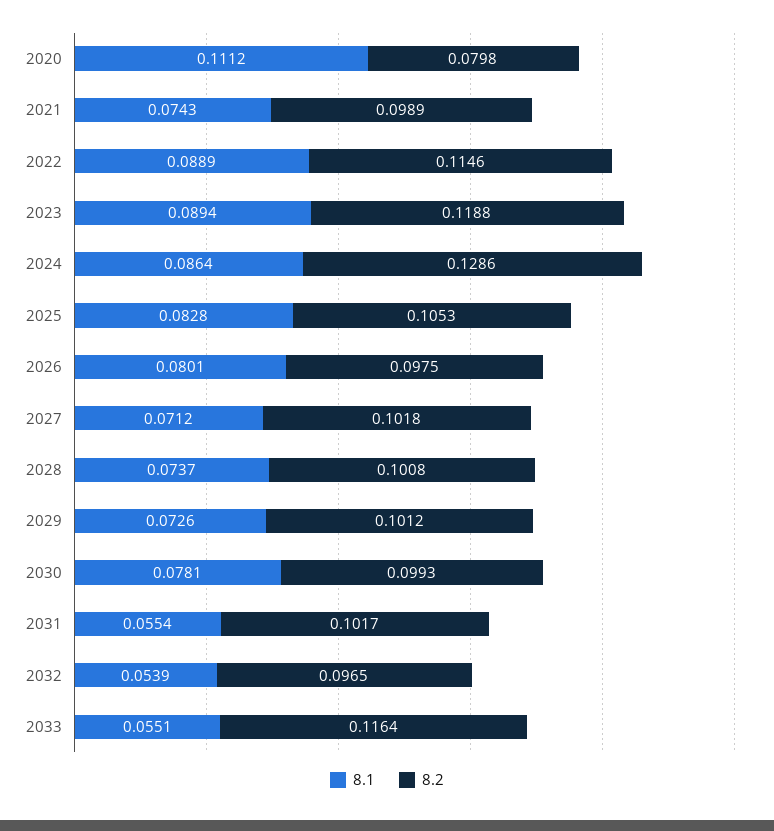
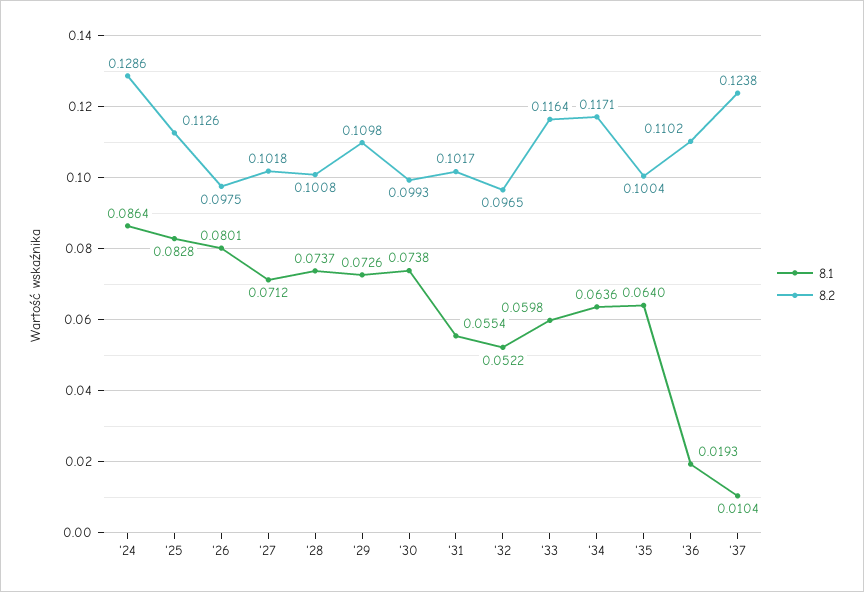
8.1, 2020: 0.1112 -> none
8.2, 2020: 0.0798 -> none
8.1, 2021: 0.0743 -> none
8.2, 2021: 0.0989 -> none
8.1, 2022: 0.0889 -> none
8.2, 2022: 0.1146 -> none
8.1, 2023: 0.0894 -> none
8.2, 2023: 0.1188 -> none
8.2, 2025: 0.1053 -> 0.1126
8.2, 2029: 0.1012 -> 0.1098
8.1, 2030: 0.0781 -> 0.0738
8.1, 2032: 0.0539 -> 0.0522
8.1, 2033: 0.0551 -> 0.0598
8.1, '34: none -> 0.0636
8.2, '34: none -> 0.1171
8.1, '35: none -> 0.064
8.2, '35: none -> 0.1004
8.1, '36: none -> 0.0193
8.2, '36: none -> 0.1102
8.1, '37: none -> 0.0104
8.2, '37: none -> 0.1238

